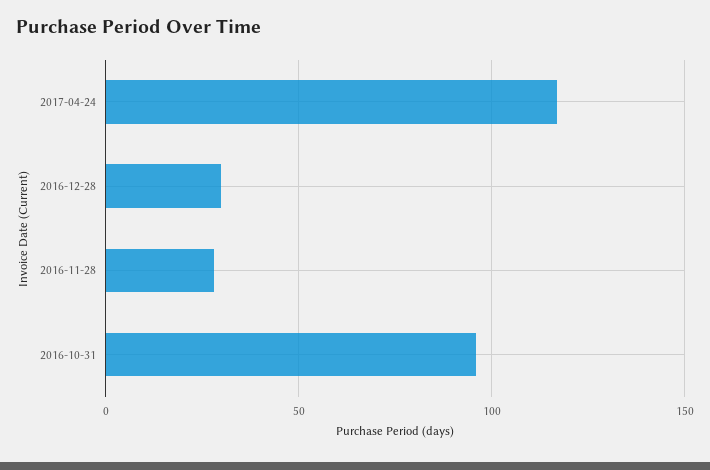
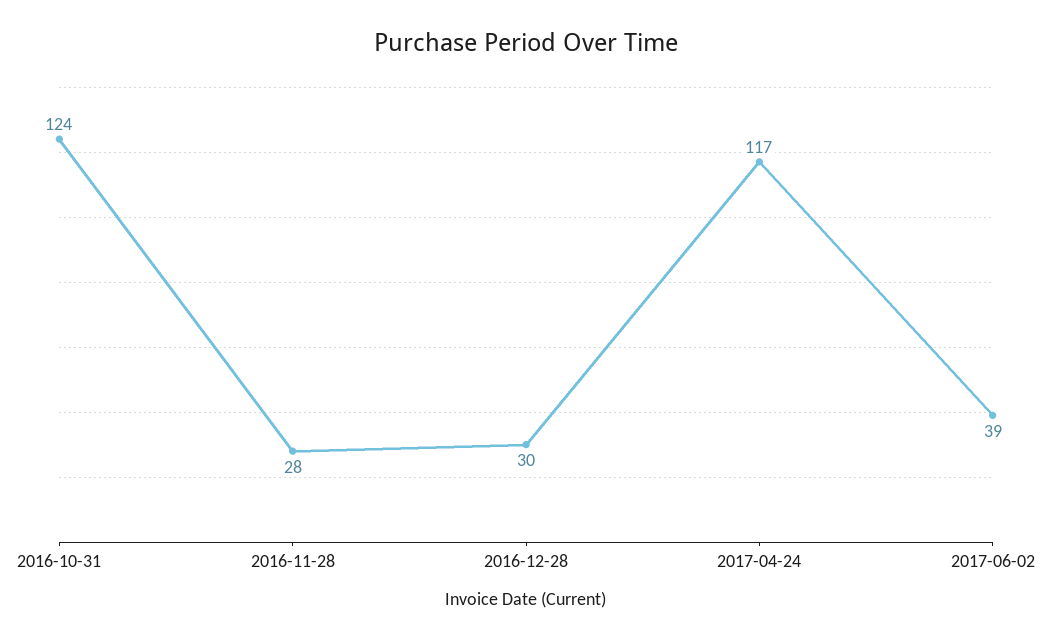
2016-10-31: 95 -> 124
2017-06-02: none -> 39

